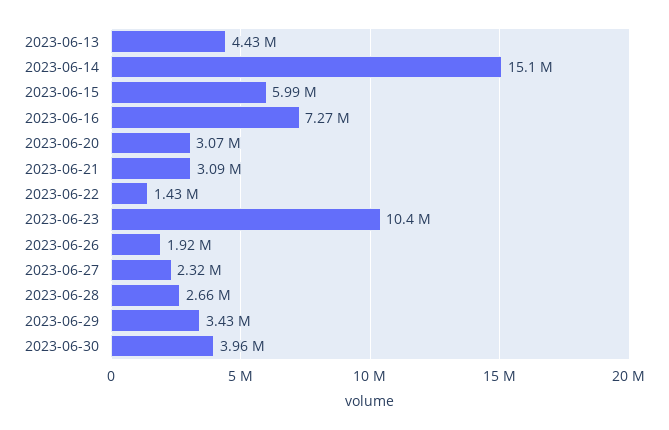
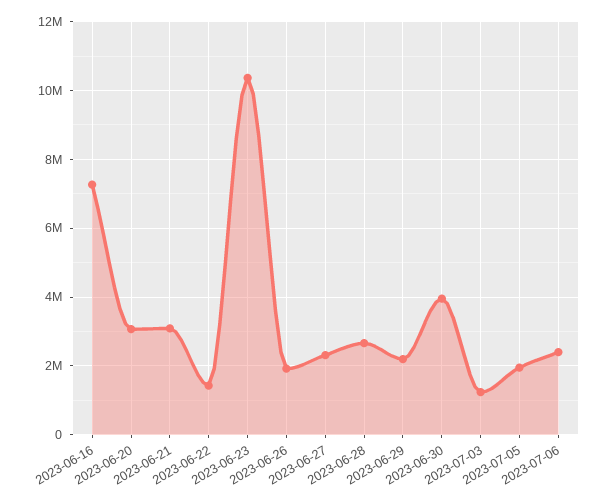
2023-06-13: 4430000 -> none
2023-06-14: 15100000 -> none
2023-06-15: 5990000 -> none
2023-06-29: 3430000 -> 2200000
2023-07-03: none -> 1200000
2023-07-05: none -> 2000000
2023-07-06: none -> 2400000

